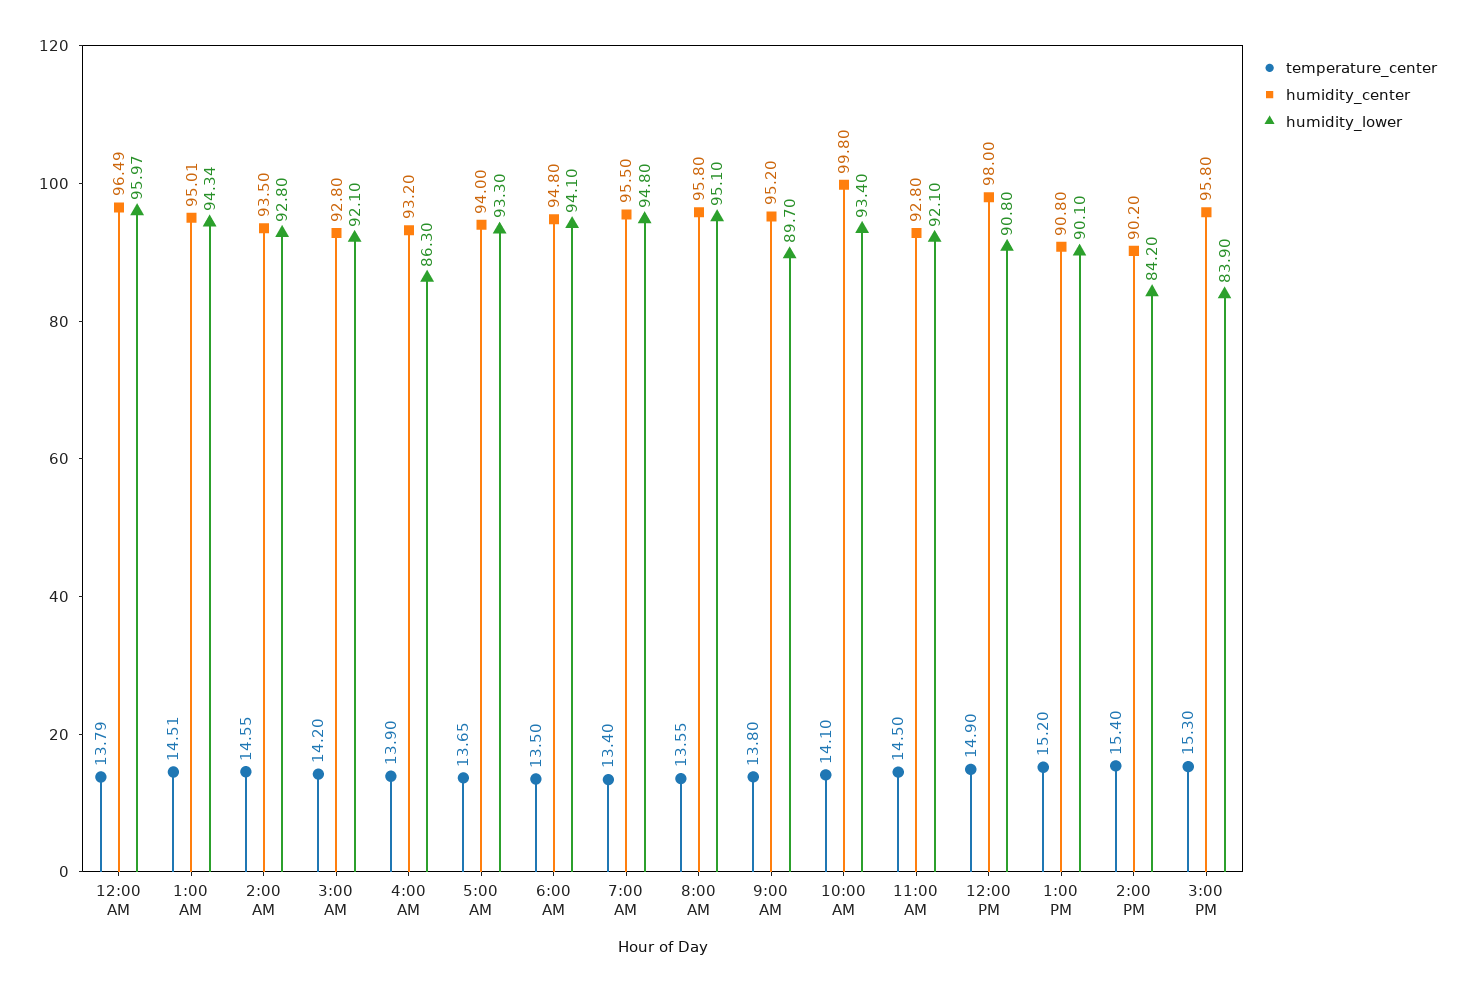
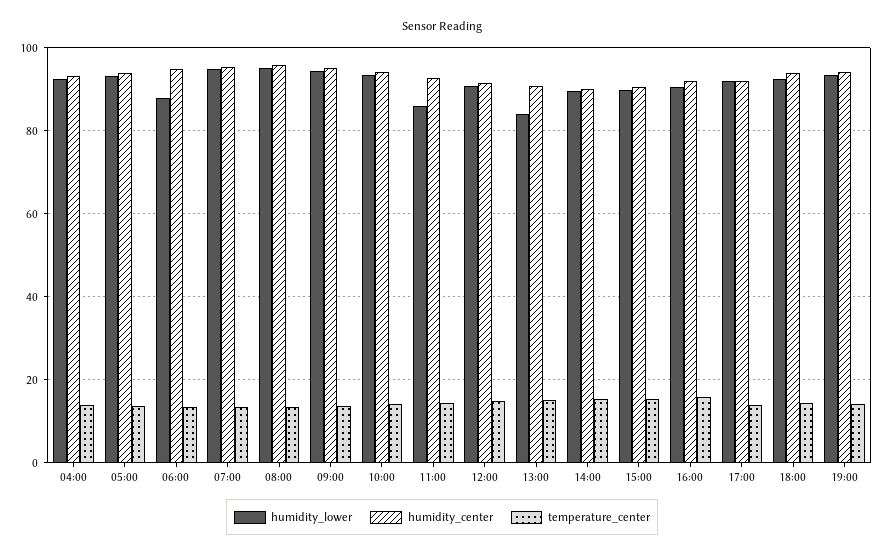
temperature_center, 12:00 AM: 13.79 -> none
humidity_center, 12:00 AM: 96.49 -> none
humidity_lower, 12:00 AM: 95.97 -> none
temperature_center, 1:00 AM: 14.51 -> none
humidity_center, 1:00 AM: 95.01 -> none
humidity_lower, 1:00 AM: 94.34 -> none
temperature_center, 2:00 AM: 14.55 -> none
humidity_center, 2:00 AM: 93.5 -> none
humidity_lower, 2:00 AM: 92.8 -> none
temperature_center, 3:00 AM: 14.2 -> none
humidity_center, 3:00 AM: 92.8 -> none
humidity_lower, 3:00 AM: 92.1 -> none
humidity_lower, 4:00 AM: 86.3 -> 92
humidity_lower, 6:00 AM: 94.1 -> 88
humidity_lower, 9:00 AM: 89.7 -> 94
humidity_center, 10:00 AM: 99.8 -> 94
humidity_lower, 11:00 AM: 92.1 -> 86
humidity_center, 12:00 PM: 98 -> 92
humidity_lower, 1:00 PM: 90.1 -> 84
humidity_lower, 2:00 PM: 84.2 -> 90
humidity_center, 3:00 PM: 95.8 -> 90
humidity_lower, 3:00 PM: 83.9 -> 90
humidity_lower, 16:00: none -> 90
humidity_center, 16:00: none -> 92
temperature_center, 16:00: none -> 16
humidity_lower, 17:00: none -> 92
humidity_center, 17:00: none -> 92
temperature_center, 17:00: none -> 14
humidity_lower, 18:00: none -> 92
humidity_center, 18:00: none -> 94
temperature_center, 18:00: none -> 14
humidity_lower, 19:00: none -> 94
humidity_center, 19:00: none -> 94
temperature_center, 19:00: none -> 14

